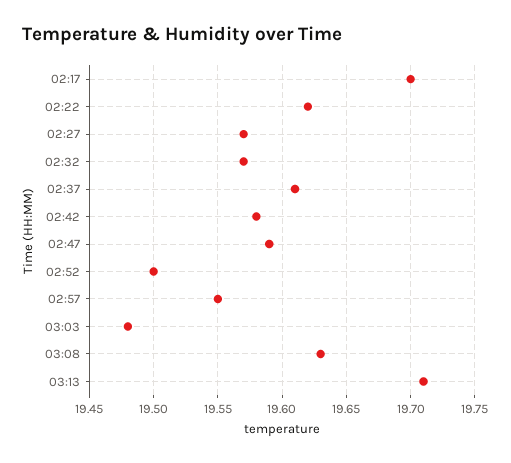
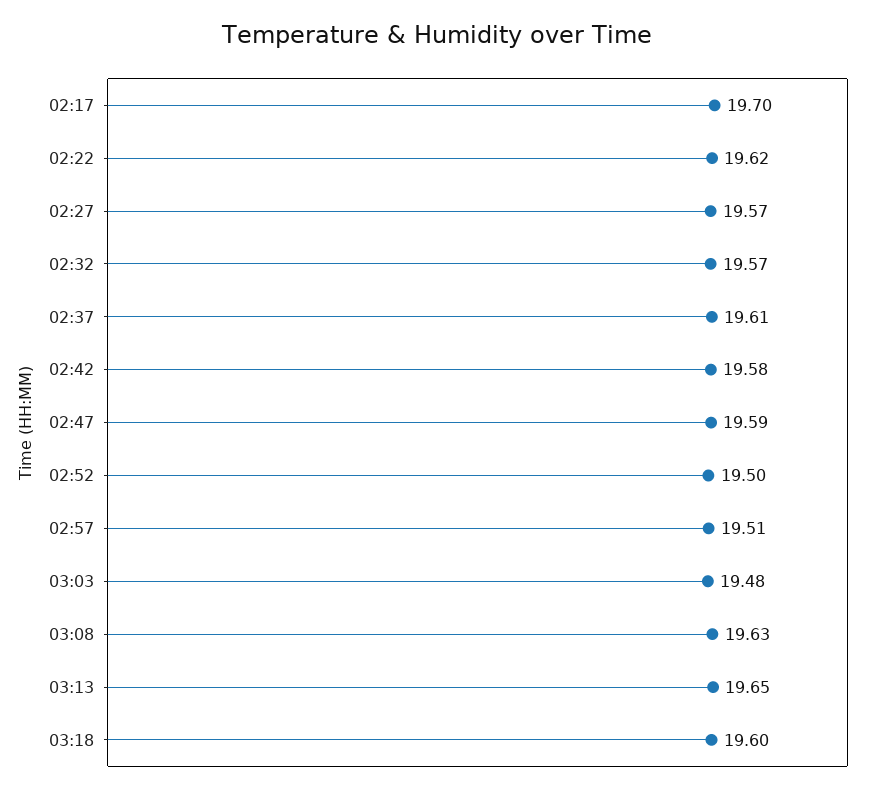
02:57: 19.55 -> 19.51
03:13: 19.71 -> 19.65
03:18: none -> 19.6

